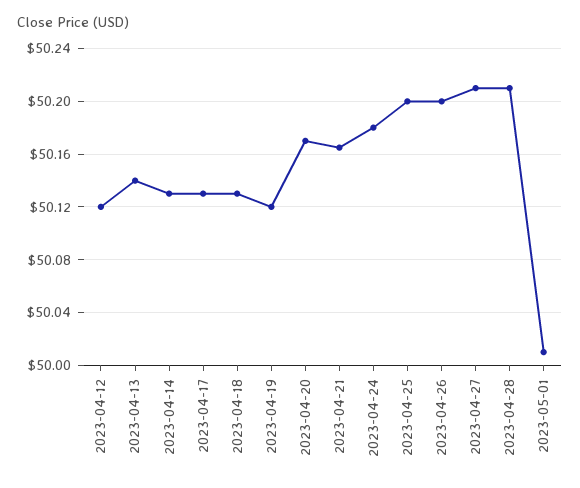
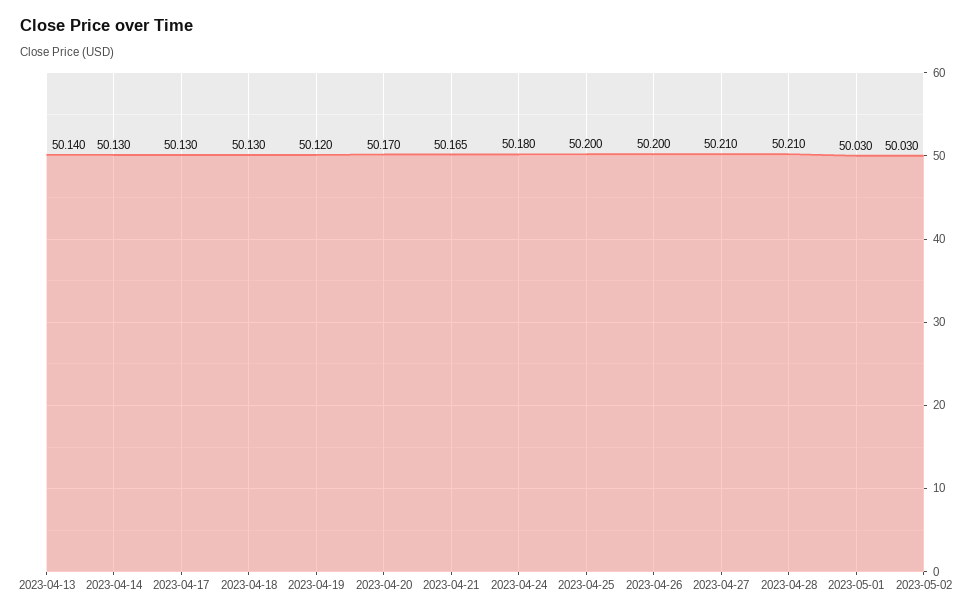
2023-04-12: 50.12 -> none
2023-05-01: 50.01 -> 50.03
2023-05-02: none -> 50.03

